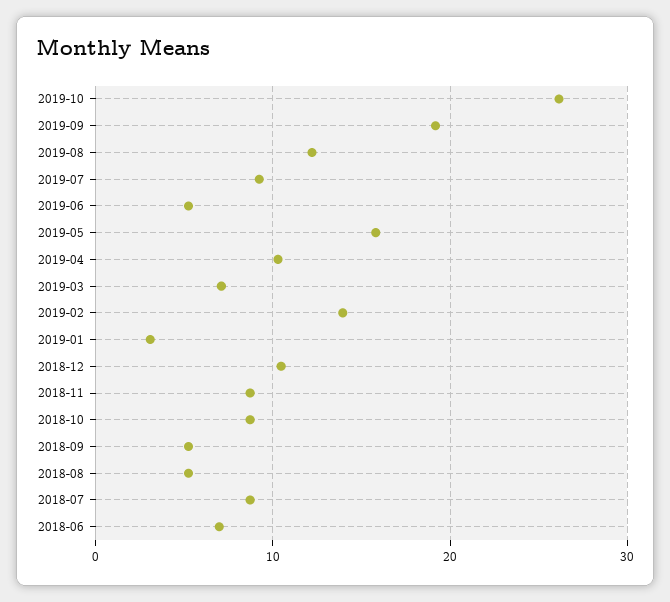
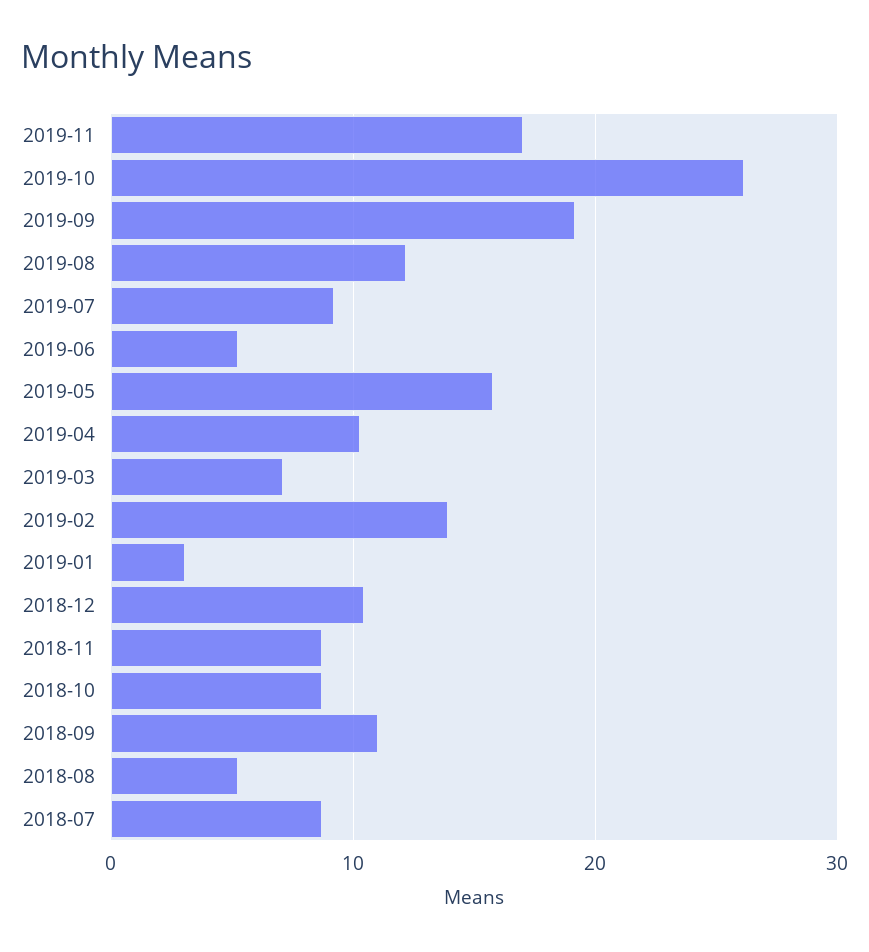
2018-09: 5 -> 11
2018-06: 7 -> none
2019-11: none -> 17

